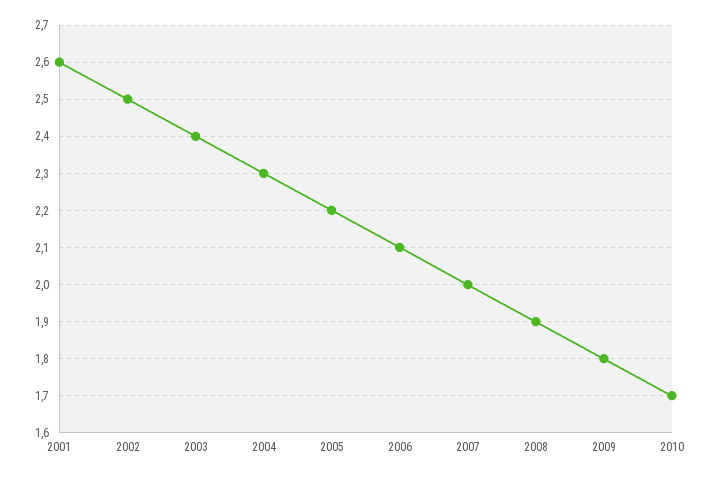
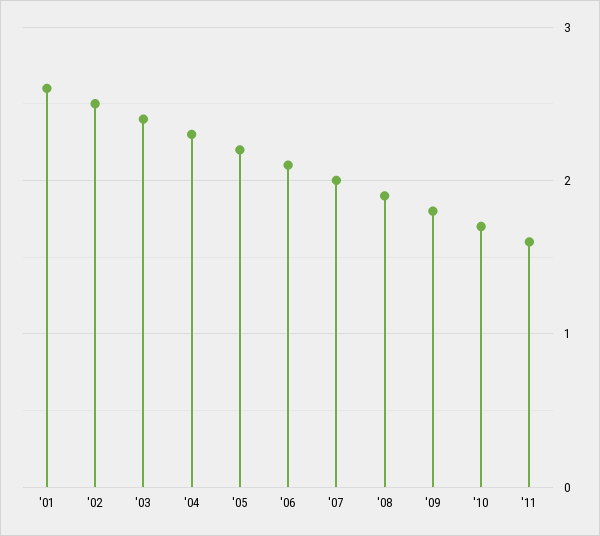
'11: none -> 1.6

